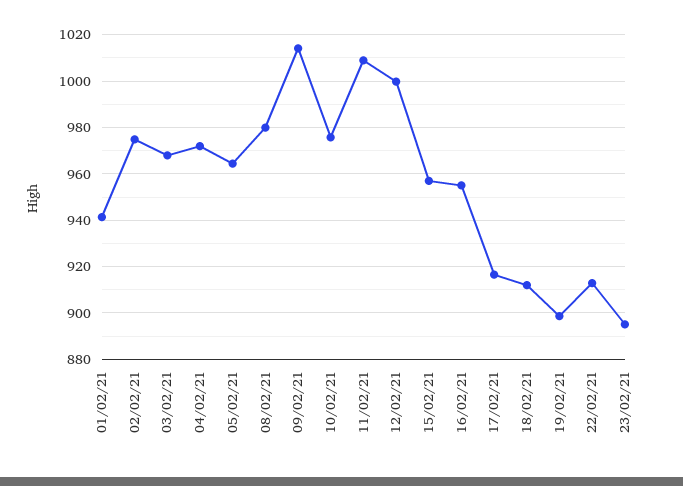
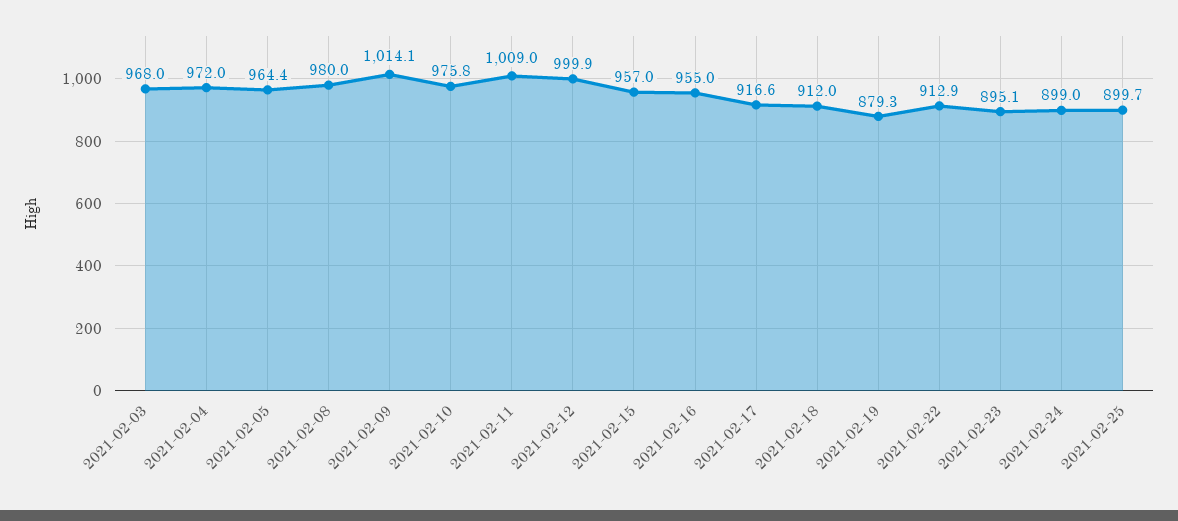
01/02/21: 940 -> none
02/02/21: 975 -> none
19/02/21: 900 -> 879.3
2021-02-24: none -> 899
2021-02-25: none -> 899.7

